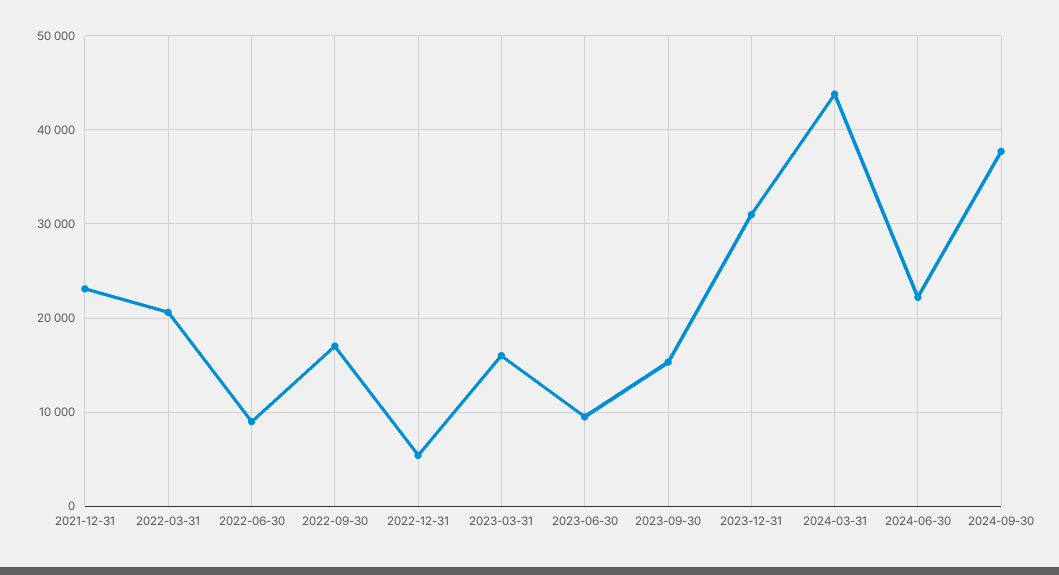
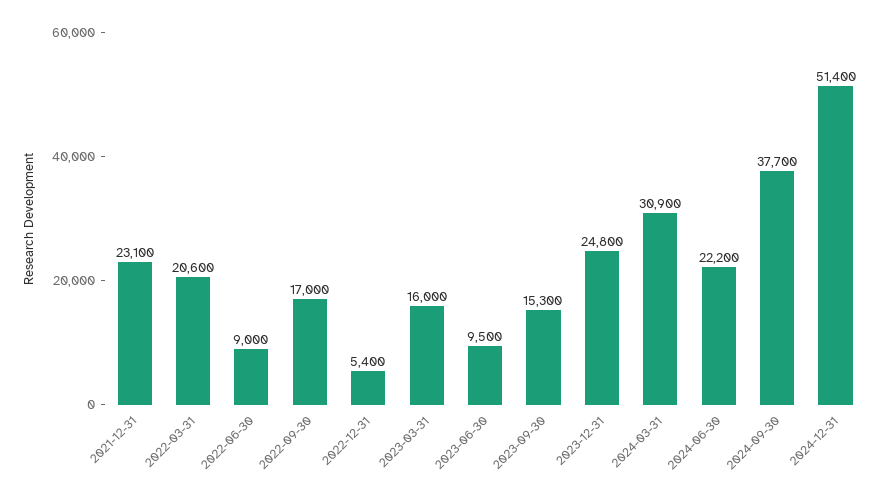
2023-12-31: 31000 -> 24800
2024-03-31: 44000 -> 30900
2024-12-31: none -> 51400

